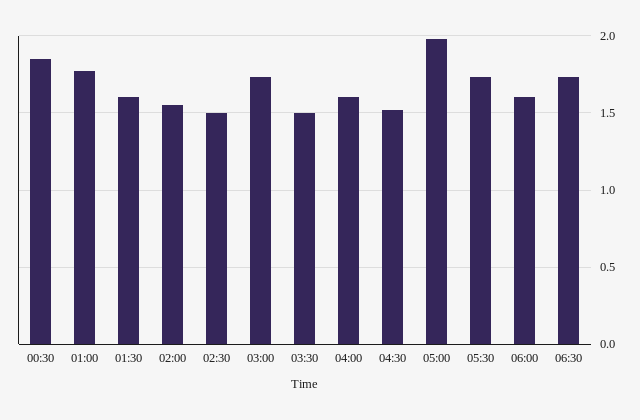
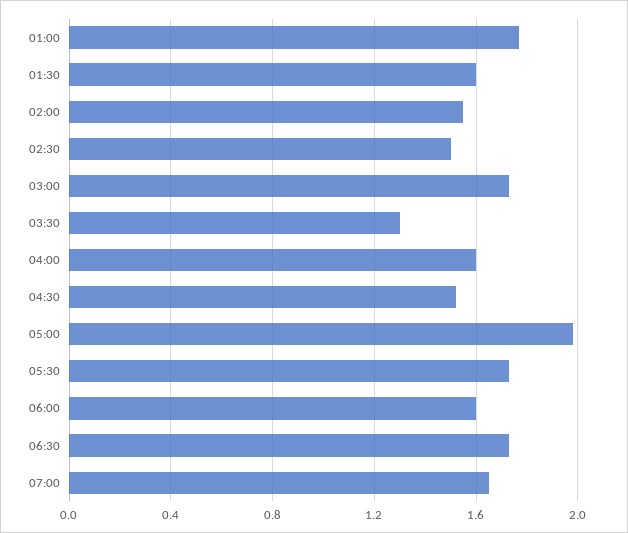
00:30: 1.85 -> none
03:30: 1.5 -> 1.3
07:00: none -> 1.65

